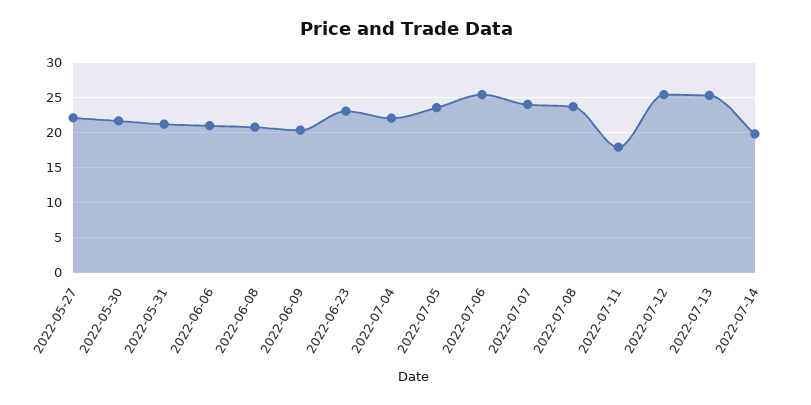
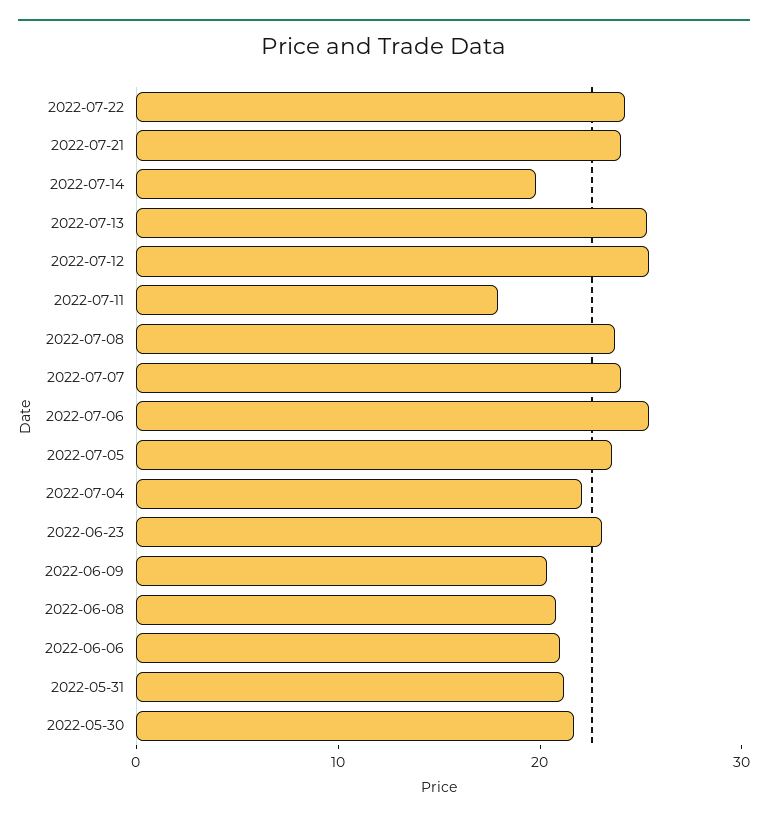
2022-05-27: 22 -> none
2022-07-22: none -> 24
2022-07-21: none -> 24

